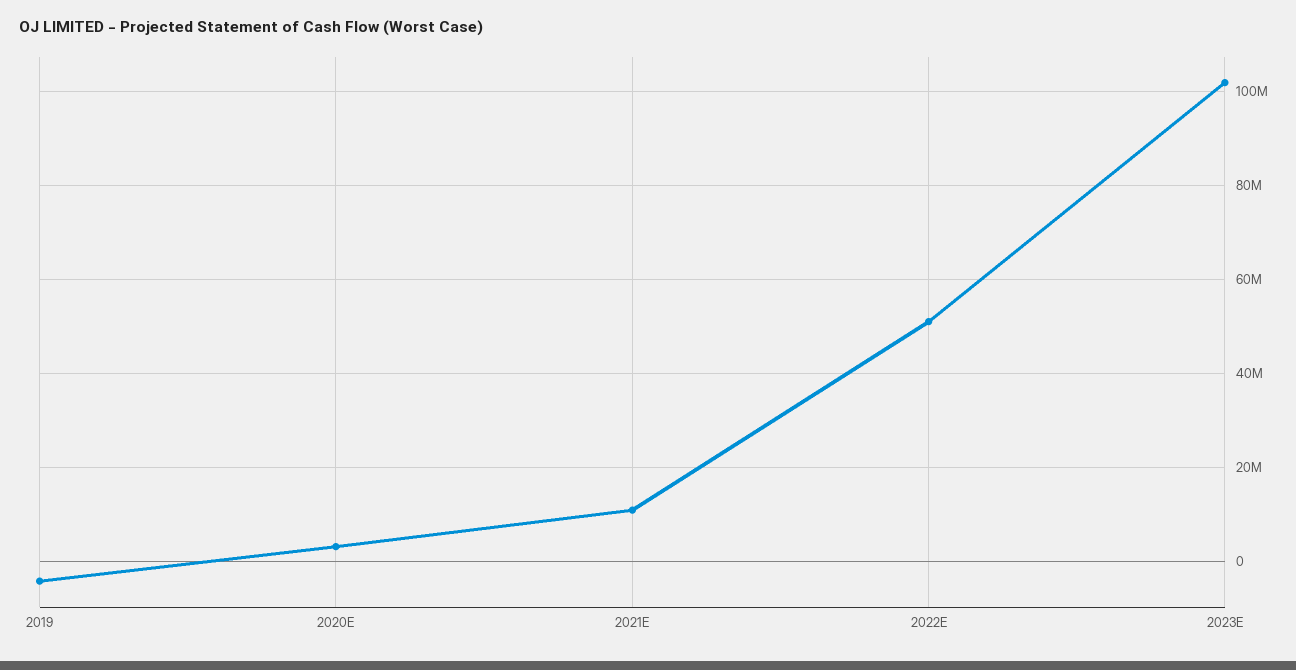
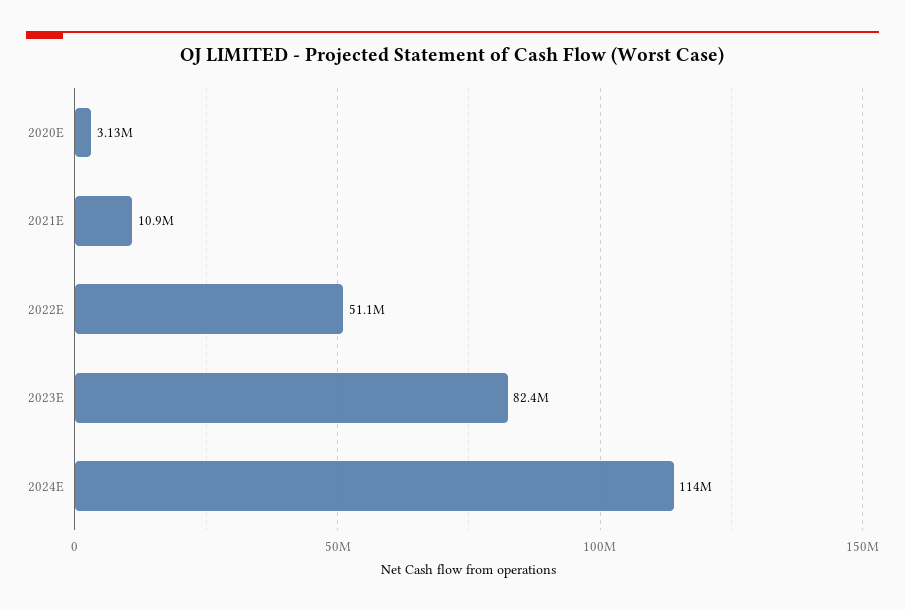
2019: -4000000 -> none
2023E: 102000000 -> 82400000
2024E: none -> 114000000

